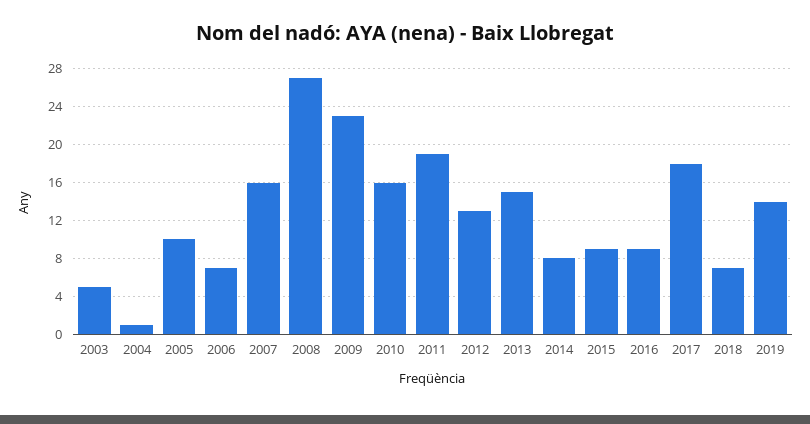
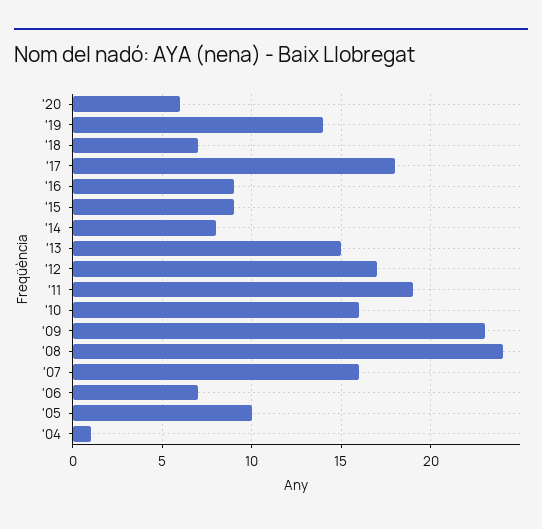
2003: 5 -> none
2008: 27 -> 24
2012: 13 -> 17
'20: none -> 6

